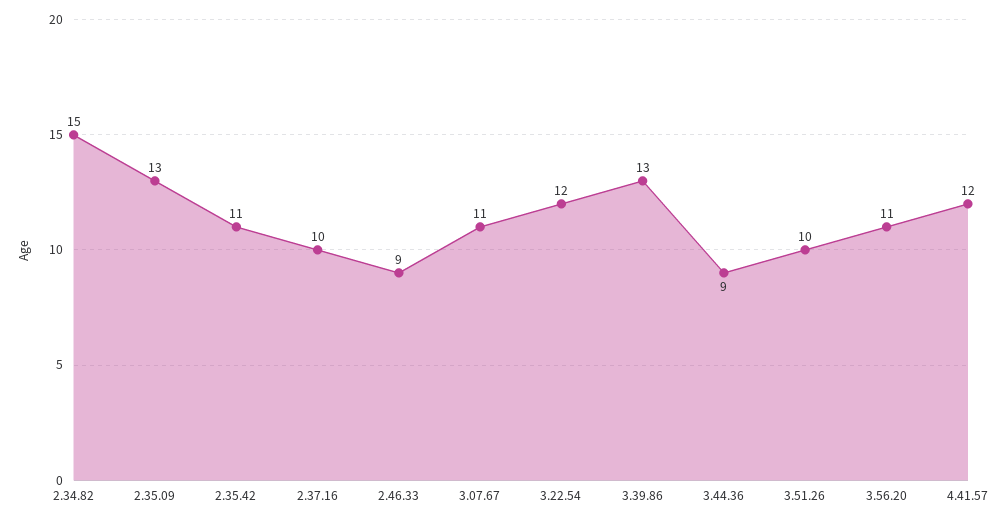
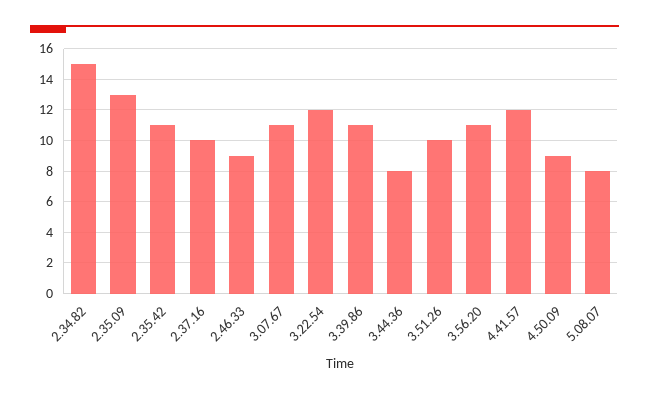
3.39.86: 13 -> 11
3.44.36: 9 -> 8
4.50.09: none -> 9
5.08.07: none -> 8

